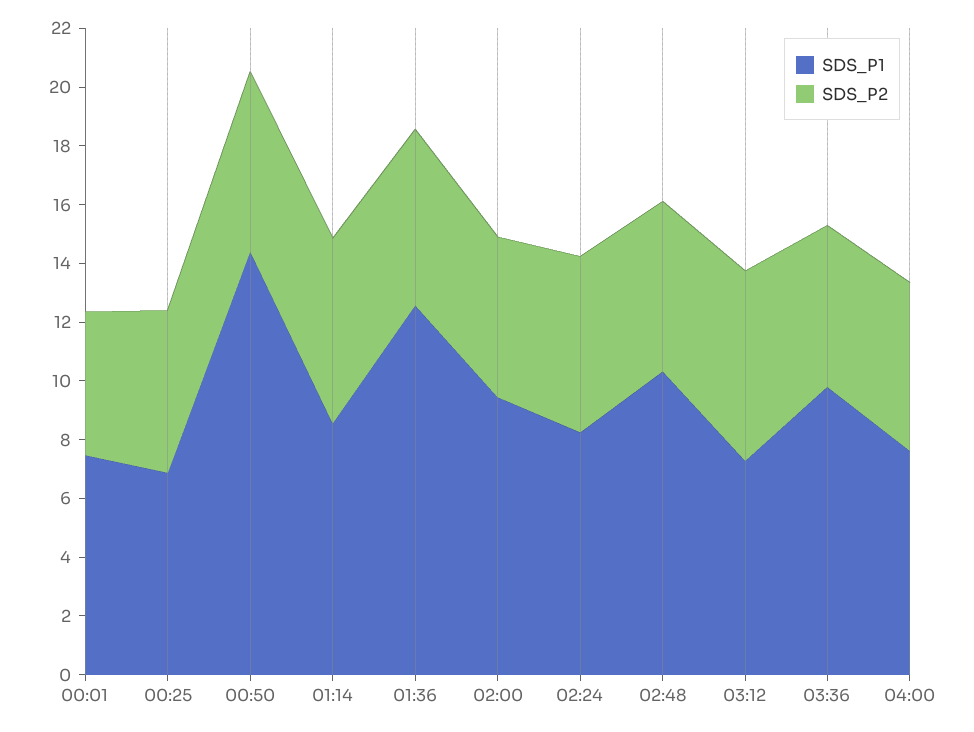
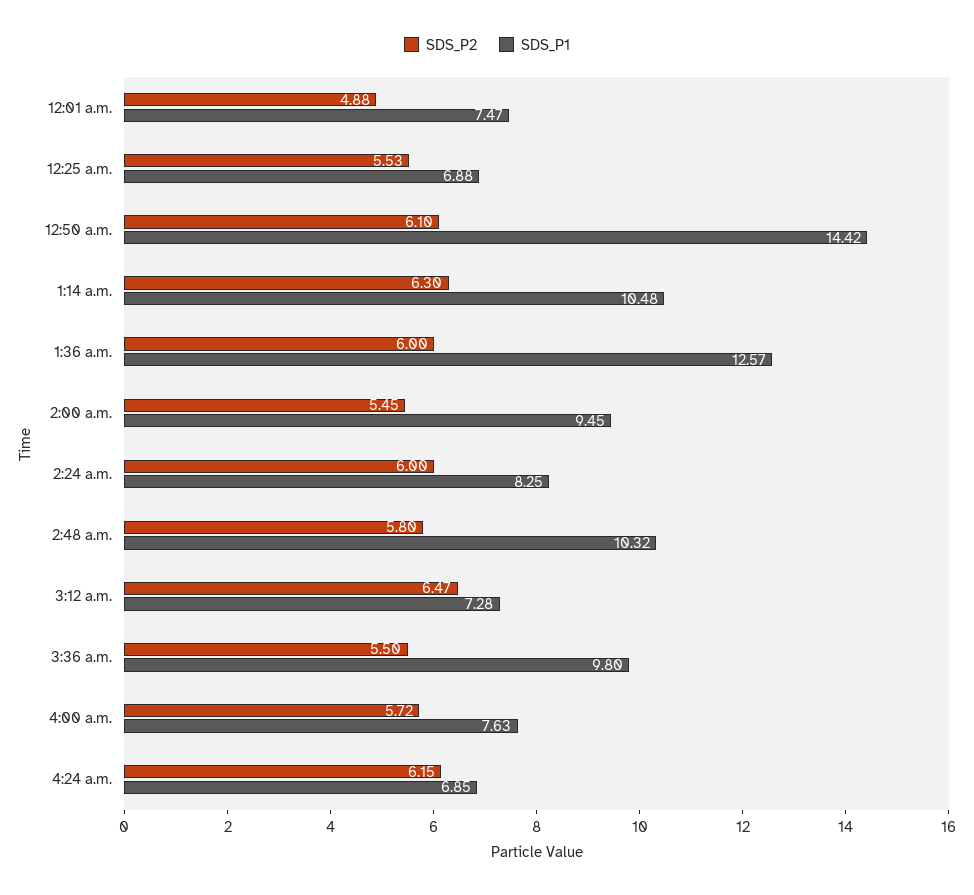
SDS_P1, 01:14: 8.5 -> 10.48
SDS_P2, 4:24 a.m.: none -> 6.15
SDS_P1, 4:24 a.m.: none -> 6.85

